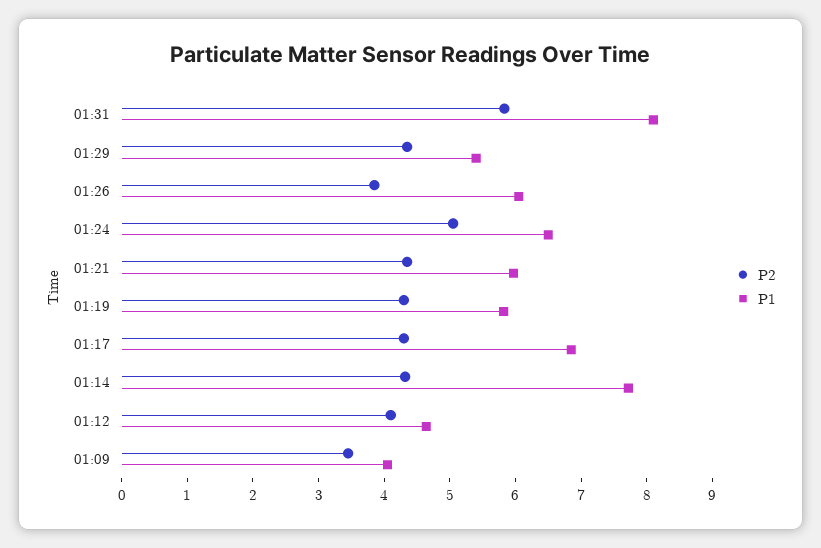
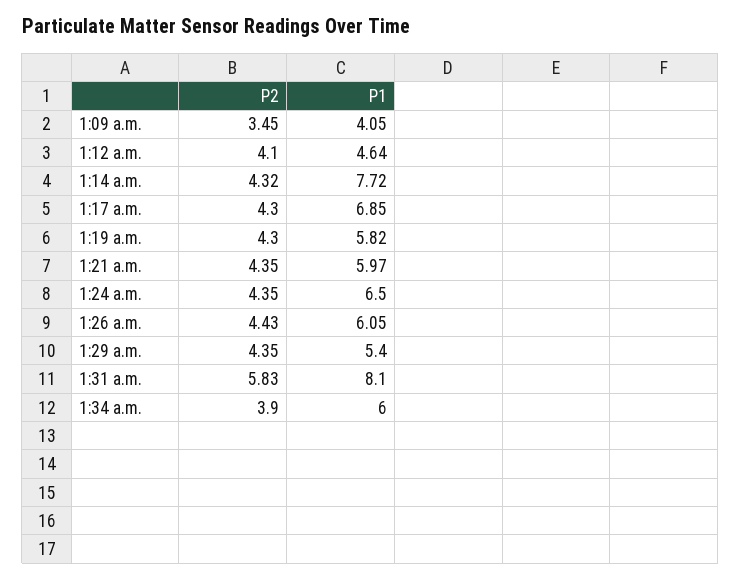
P2, 01:26: 3.8 -> 4.43
P2, 01:24: 5 -> 4.35
P2, 1:34 a.m.: none -> 3.9
P1, 1:34 a.m.: none -> 6

